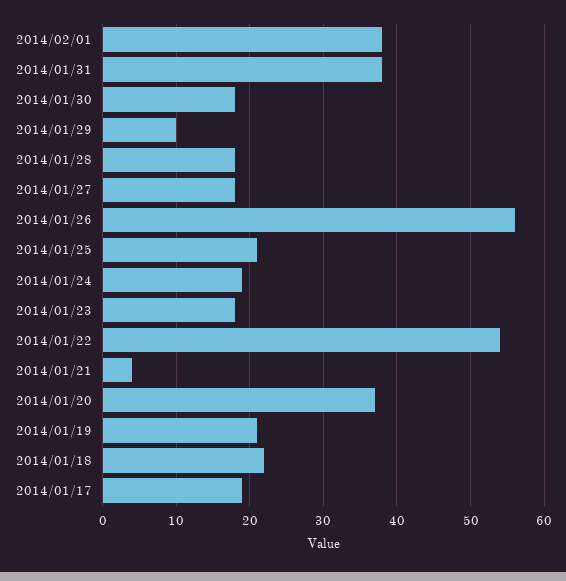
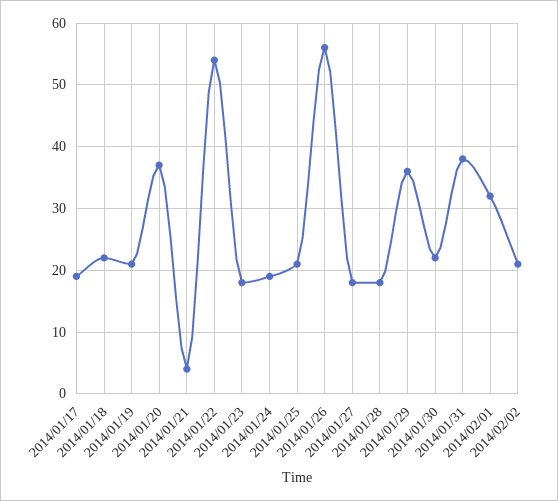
2014/02/01: 38 -> 32
2014/01/30: 18 -> 22
2014/01/29: 10 -> 36
2014/02/02: none -> 21

